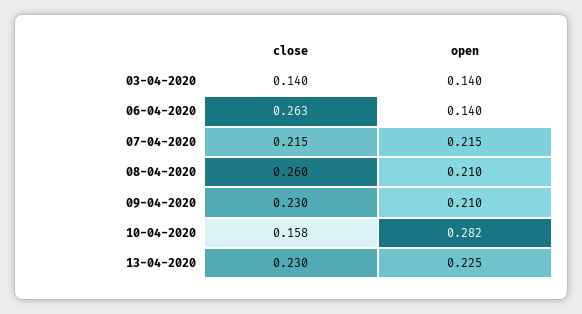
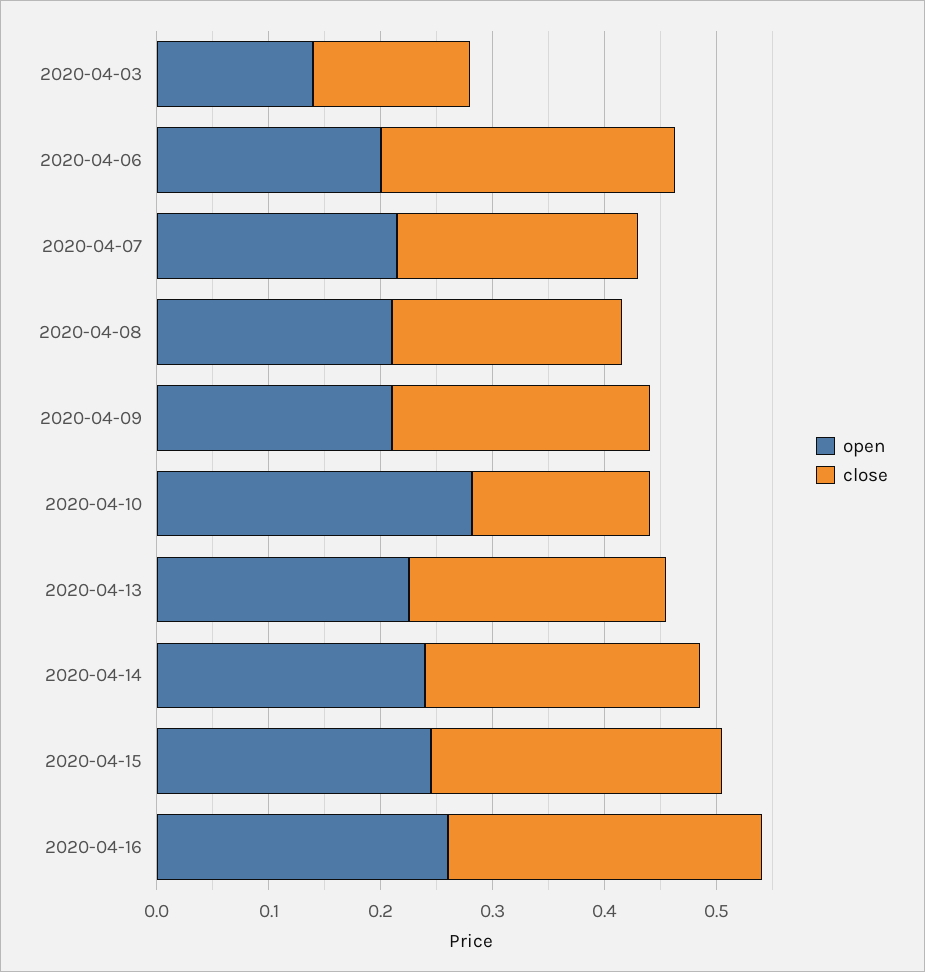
open, 06-04-2020: 0.14 -> 0.2
close, 08-04-2020: 0.26 -> 0.2
open, 2020-04-14: none -> 0.24
close, 2020-04-14: none -> 0.24
open, 2020-04-15: none -> 0.24
close, 2020-04-15: none -> 0.26
open, 2020-04-16: none -> 0.26
close, 2020-04-16: none -> 0.28

